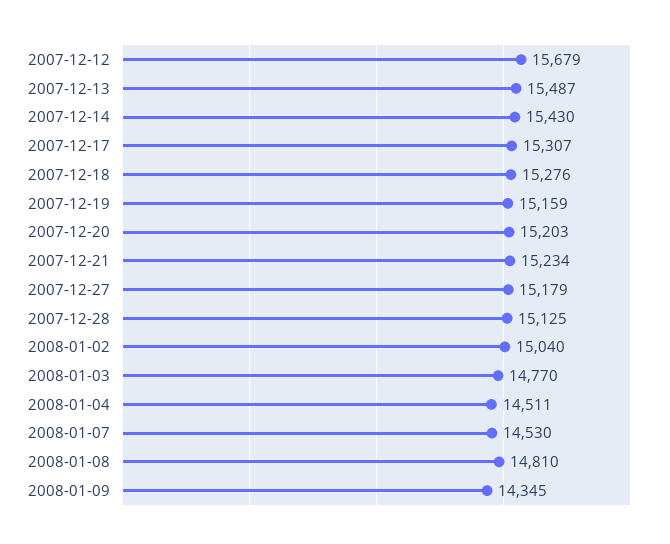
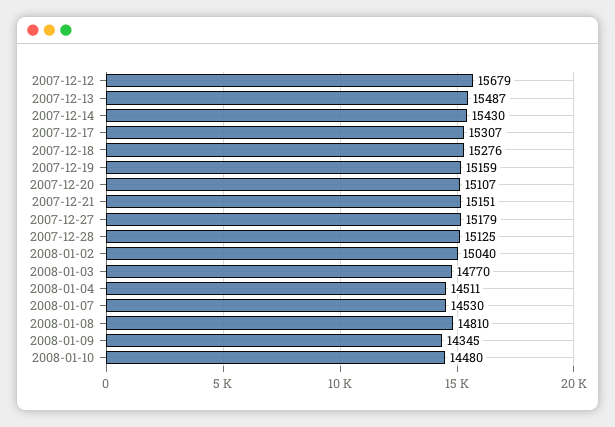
2007-12-20: 15203 -> 15107
2007-12-21: 15234 -> 15151
2008-01-10: none -> 14480

